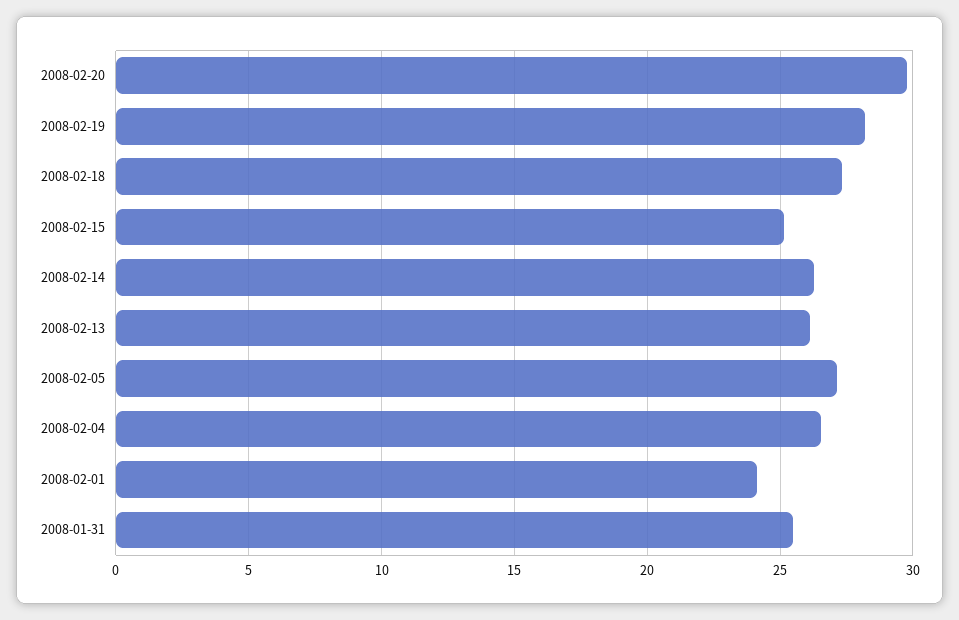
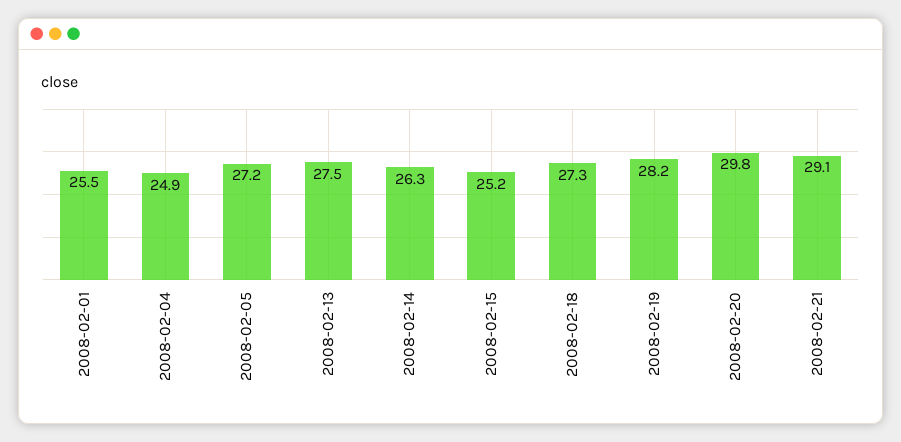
2008-02-13: 26 -> 27.5
2008-02-04: 26.5 -> 24.9
2008-02-01: 24 -> 25.5
2008-01-31: 25.5 -> none
2008-02-21: none -> 29.1

